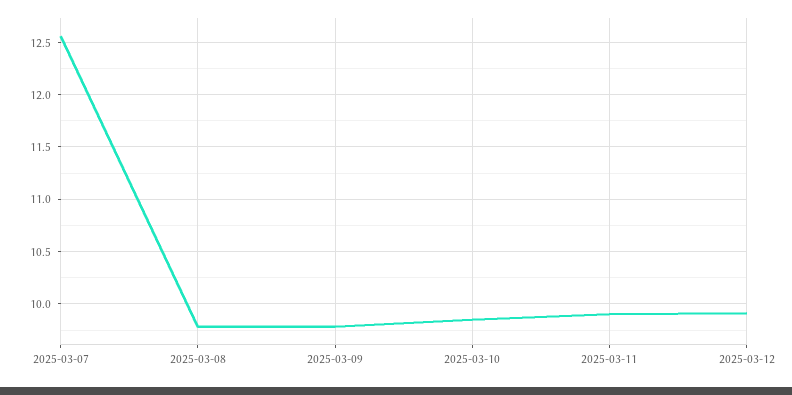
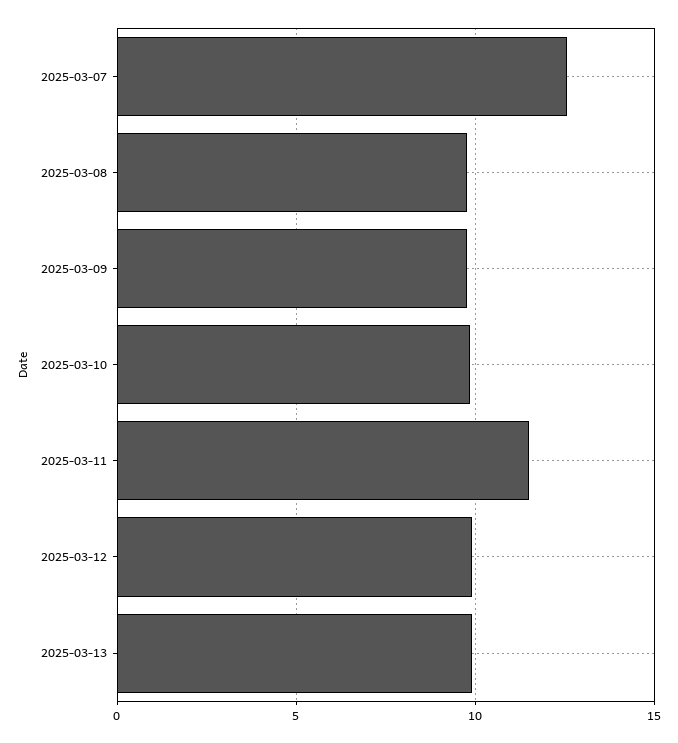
2025-03-11: 9.9 -> 11.5
2025-03-13: none -> 10

